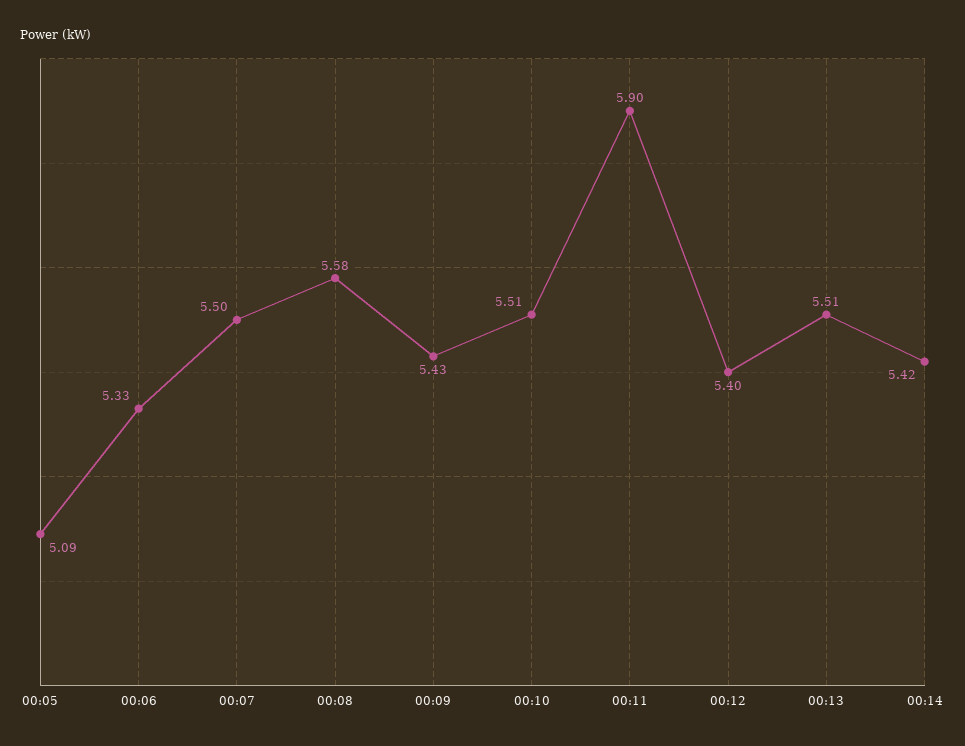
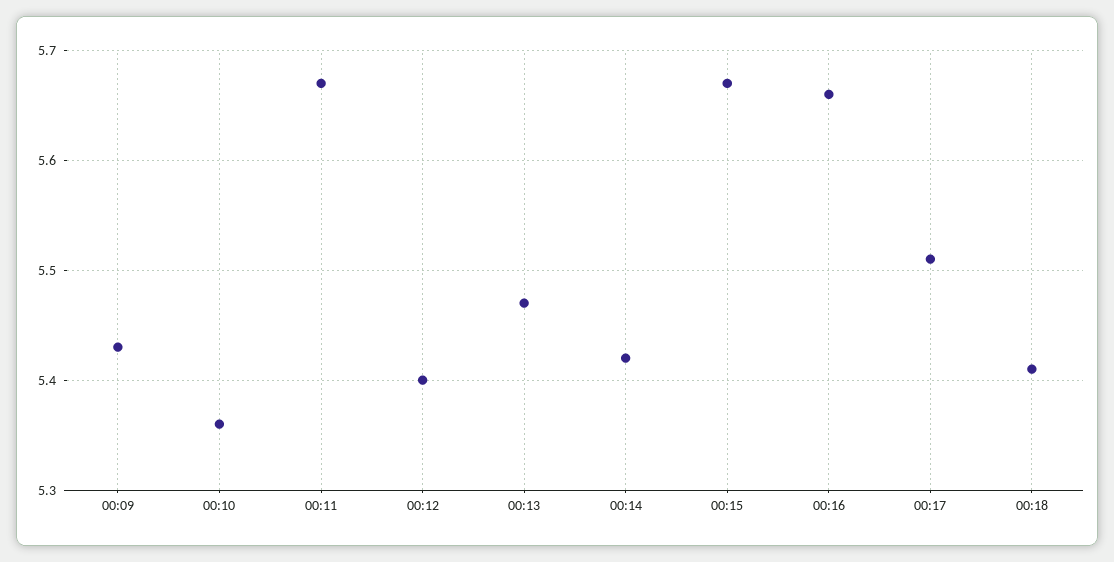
00:05: 5.09 -> none
00:06: 5.33 -> none
00:07: 5.5 -> none
00:08: 5.58 -> none
00:10: 5.51 -> 5.36
00:11: 5.9 -> 5.67
00:13: 5.51 -> 5.47
00:15: none -> 5.67
00:16: none -> 5.66
00:17: none -> 5.51
00:18: none -> 5.41

